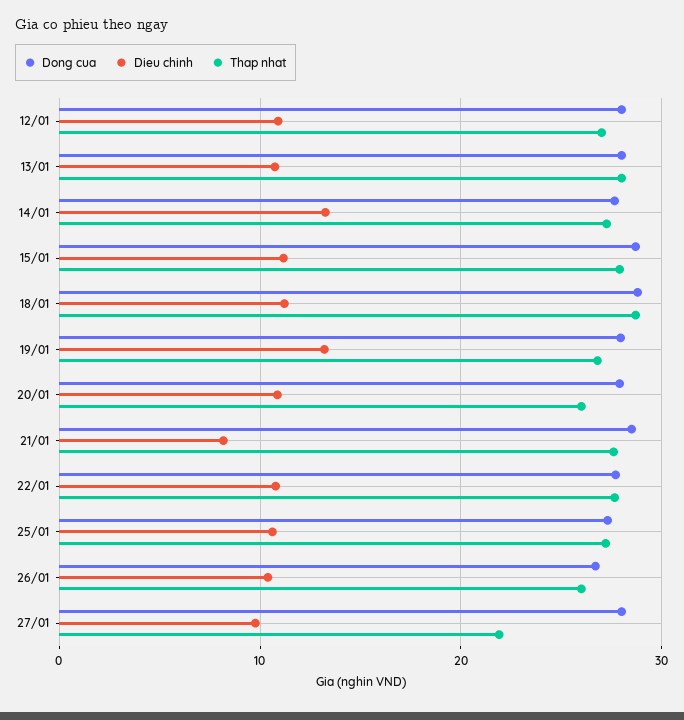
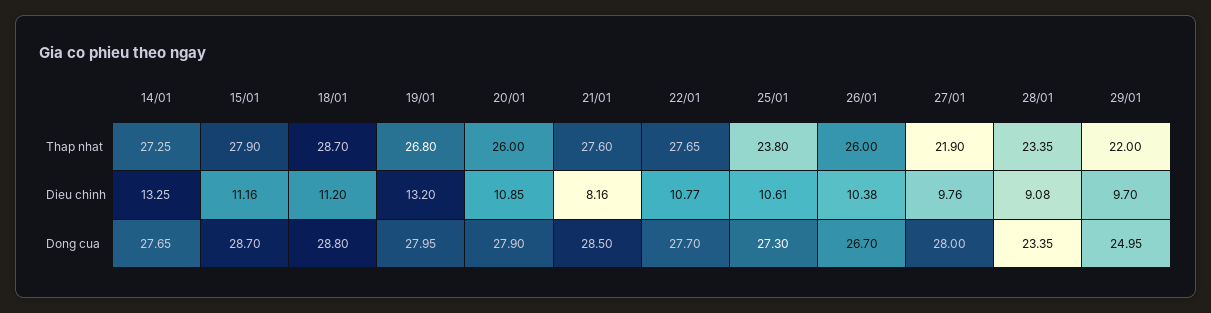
Dong cua, 12/01: 28 -> none
Dieu chinh, 12/01: 11 -> none
Thap nhat, 12/01: 27 -> none
Dong cua, 13/01: 28 -> none
Dieu chinh, 13/01: 11 -> none
Thap nhat, 13/01: 28 -> none
Thap nhat, 25/01: 27 -> 23.8
Thap nhat, 28/01: none -> 23.35
Thap nhat, 29/01: none -> 22
Dieu chinh, 28/01: none -> 9.08
Dieu chinh, 29/01: none -> 9.7
Dong cua, 28/01: none -> 23.35
Dong cua, 29/01: none -> 24.95

